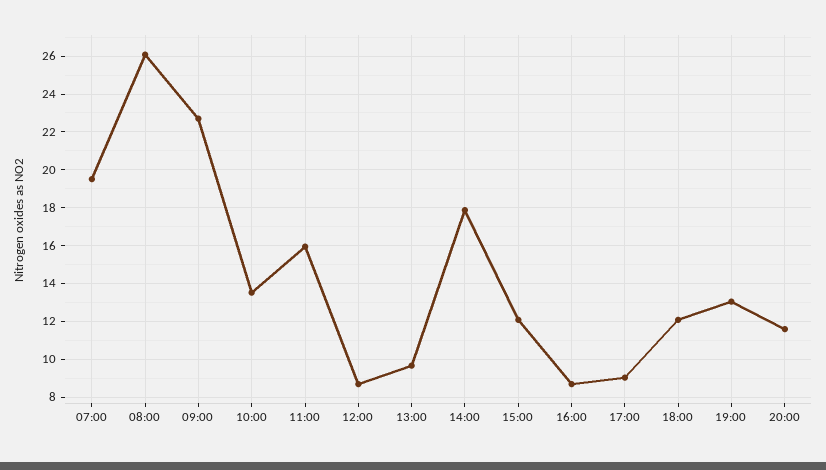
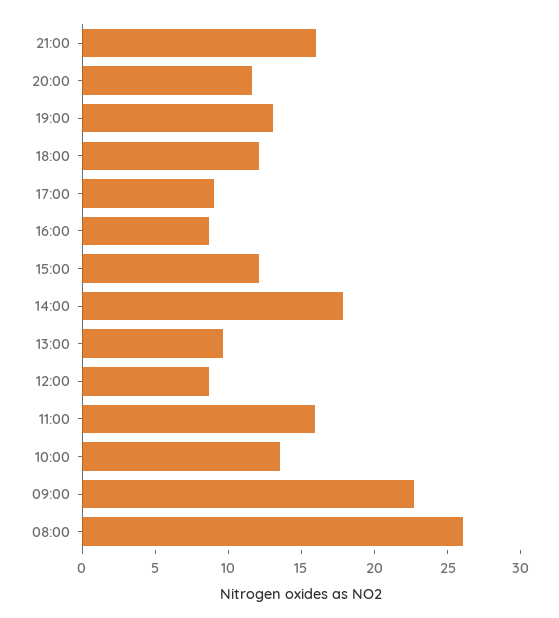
07:00: 19.5 -> none
21:00: none -> 16

